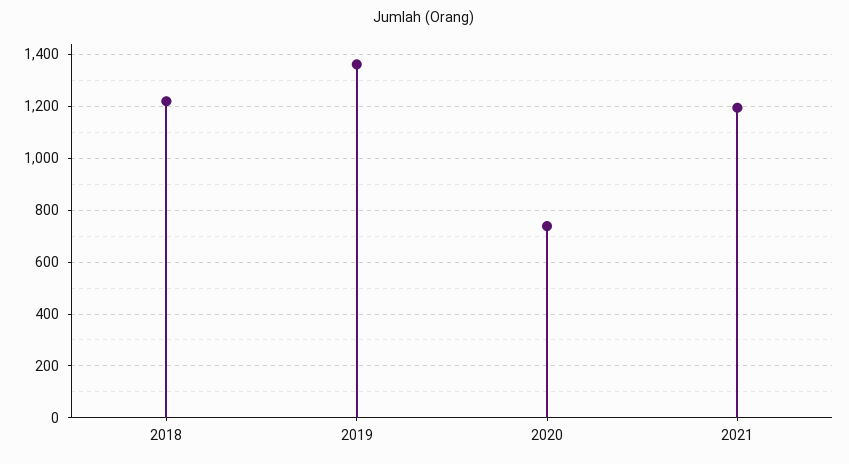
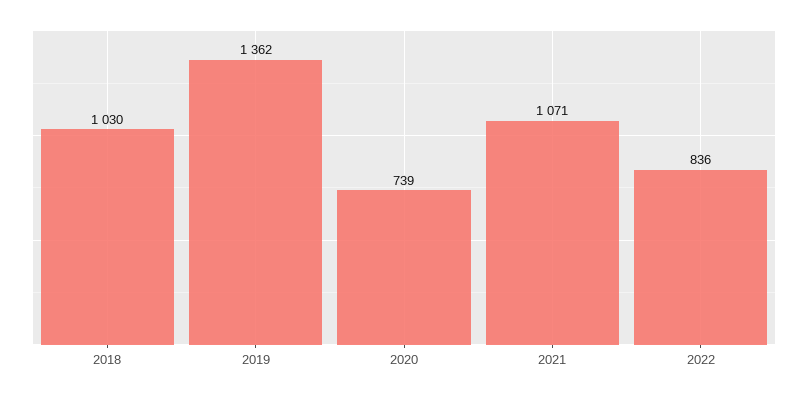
2018: 1225 -> 1030
2021: 1200 -> 1071
2022: none -> 836

